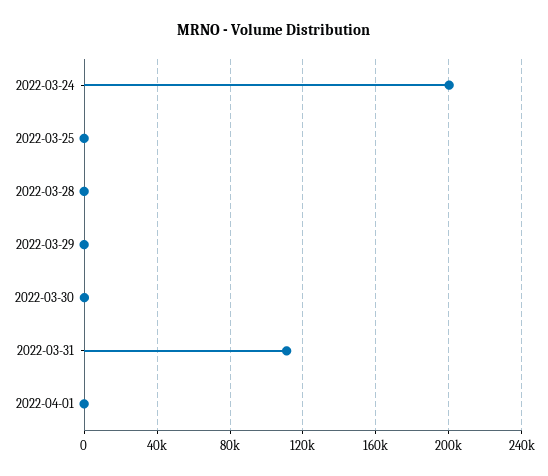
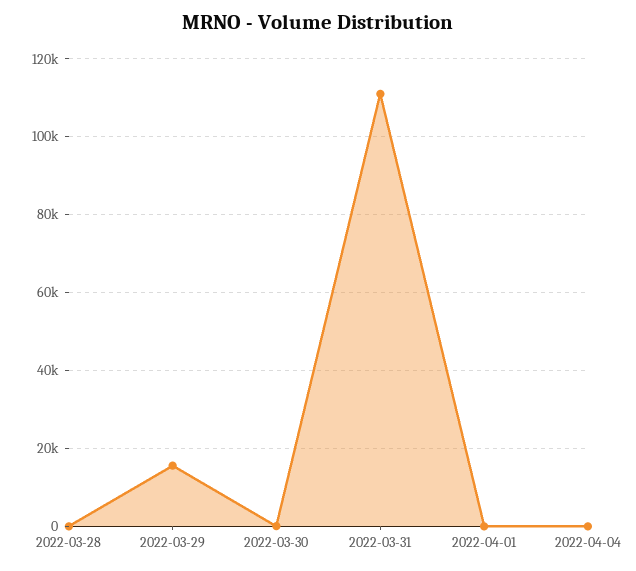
2022-03-24: 200000 -> none
2022-03-25: 0 -> none
2022-03-29: 0 -> 16000
2022-04-04: none -> 0

